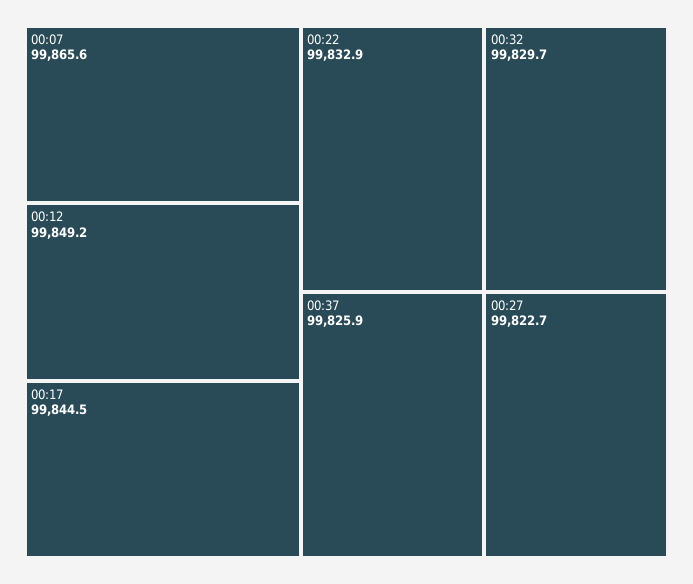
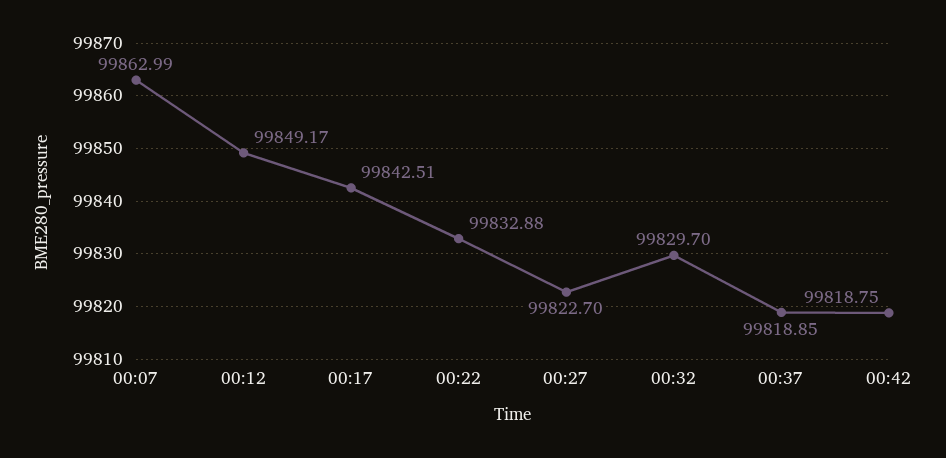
00:07: 99865.6 -> 99862.99
00:17: 99844.5 -> 99842.51
00:37: 99825.9 -> 99818.85
00:42: none -> 99818.75

